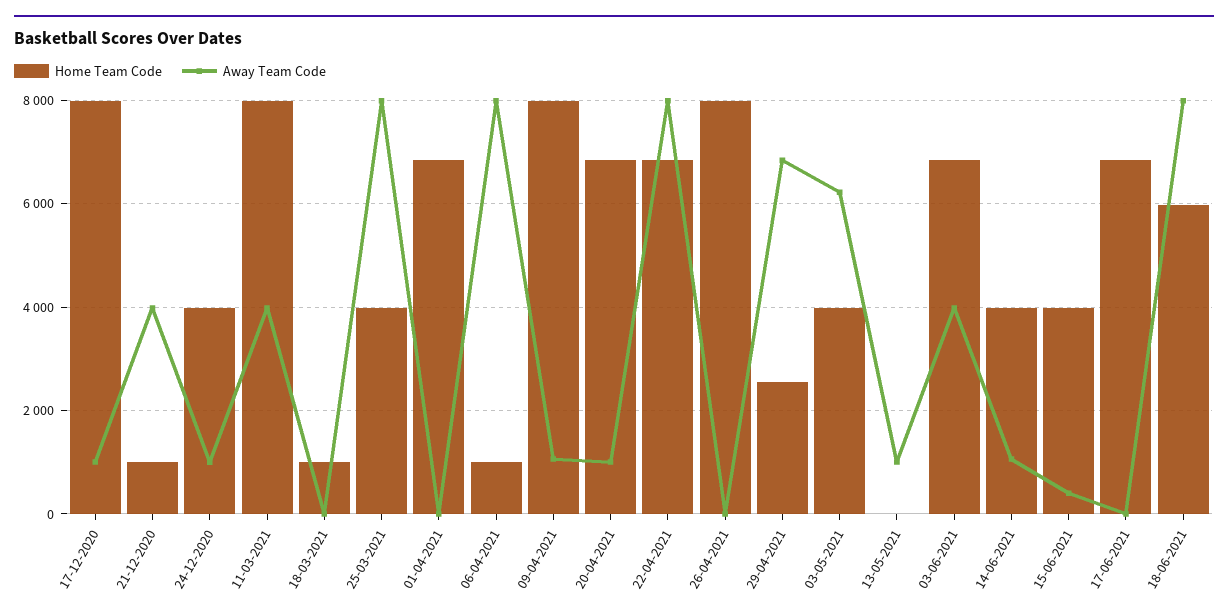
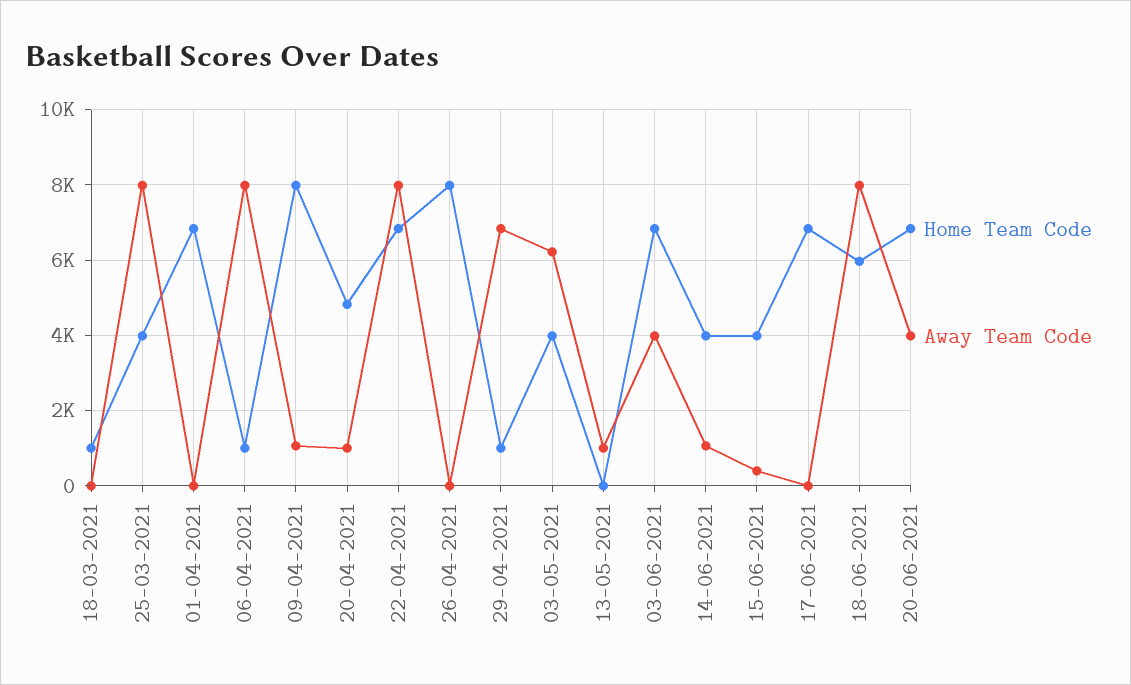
Home Team Code, 17-12-2020: 8000 -> none
Away Team Code, 17-12-2020: 1000 -> none
Home Team Code, 21-12-2020: 1000 -> none
Away Team Code, 21-12-2020: 4000 -> none
Home Team Code, 24-12-2020: 4000 -> none
Away Team Code, 24-12-2020: 1000 -> none
Home Team Code, 11-03-2021: 8000 -> none
Away Team Code, 11-03-2021: 4000 -> none
Home Team Code, 20-04-2021: 6800 -> 4800
Home Team Code, 29-04-2021: 2600 -> 1000
Home Team Code, 20-06-2021: none -> 6800
Away Team Code, 20-06-2021: none -> 4000

